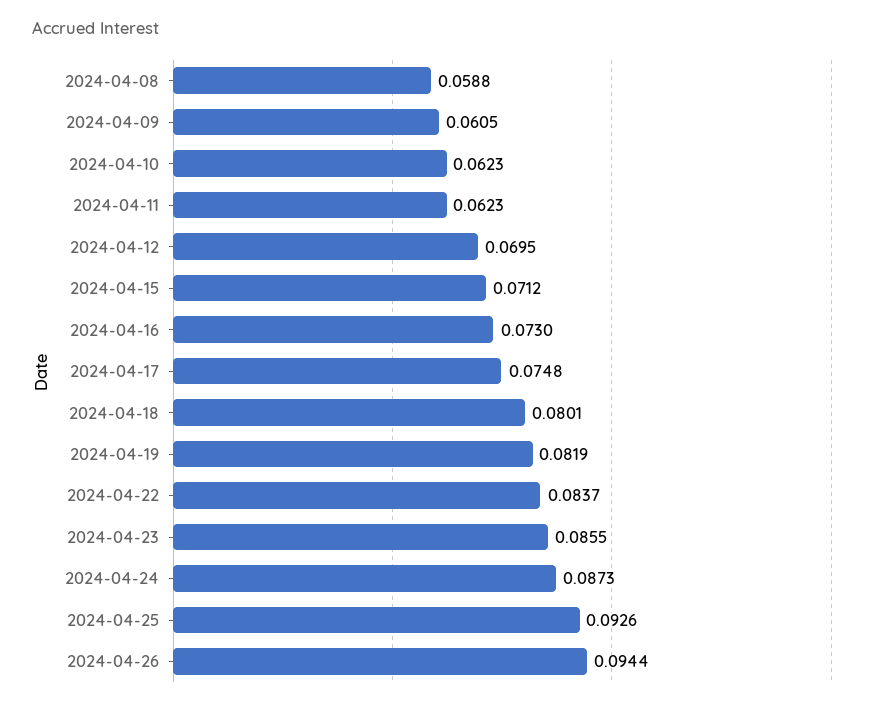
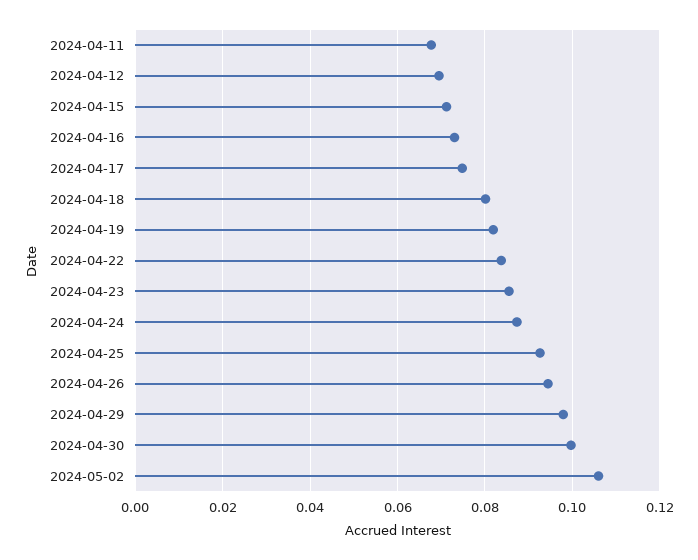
2024-04-08: 0.0588 -> none
2024-04-09: 0.0605 -> none
2024-04-10: 0.0623 -> none
2024-04-11: 0.0623 -> 0.068
2024-04-29: none -> 0.098
2024-04-30: none -> 0.1
2024-05-02: none -> 0.106

